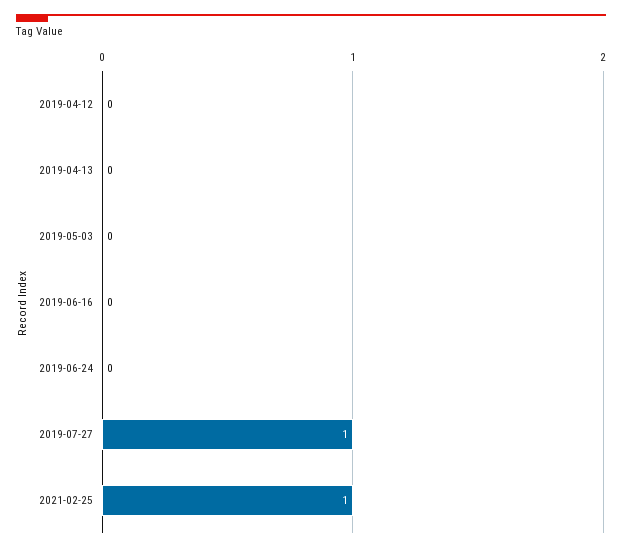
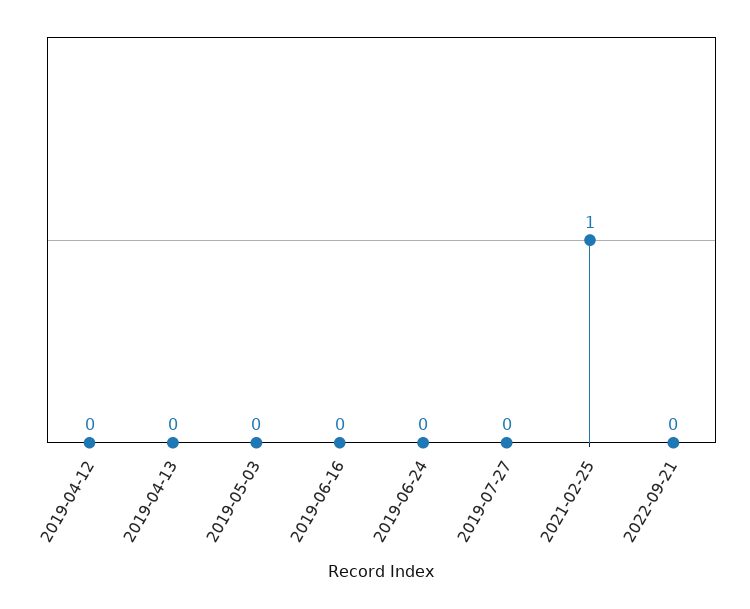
2019-07-27: 1 -> 0
2022-09-21: none -> 0

